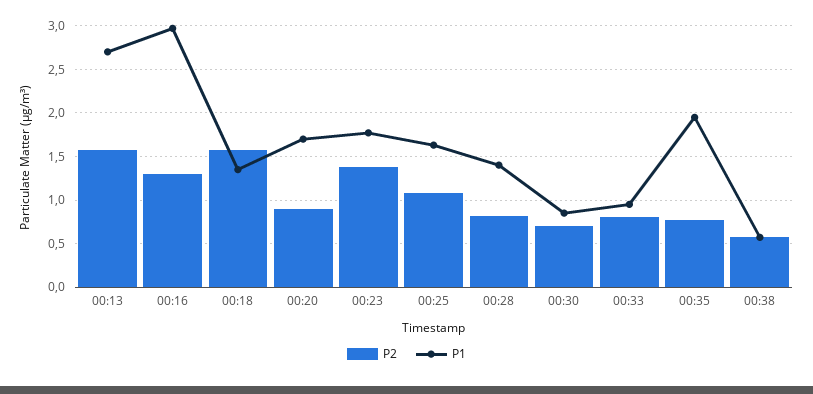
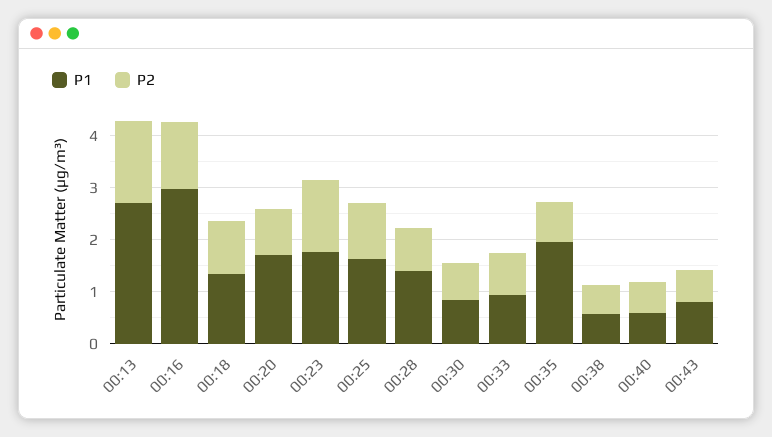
P2, 00:18: 1.6 -> 1
P1, 00:40: none -> 0.6
P2, 00:40: none -> 0.6
P1, 00:43: none -> 0.8
P2, 00:43: none -> 0.6

